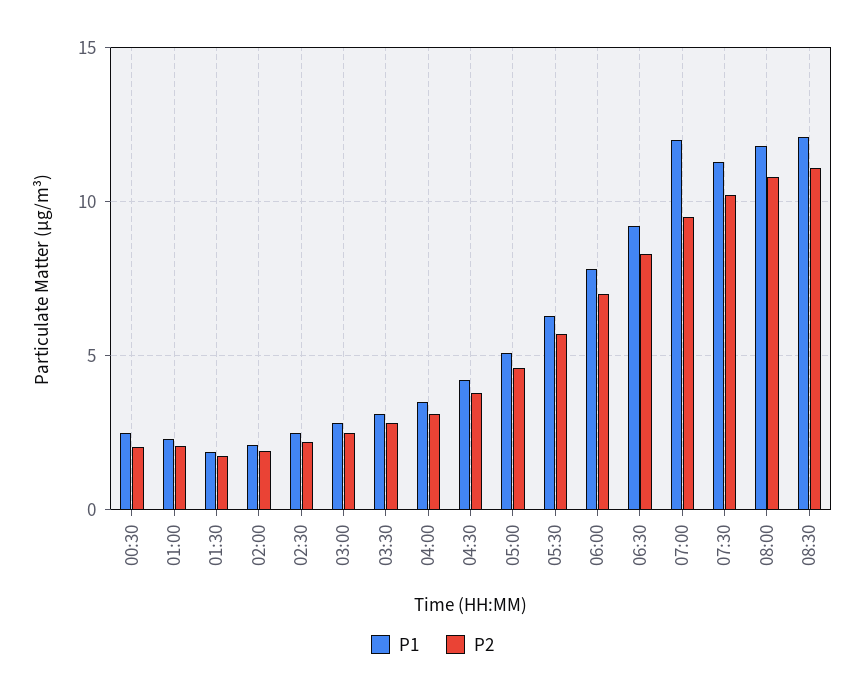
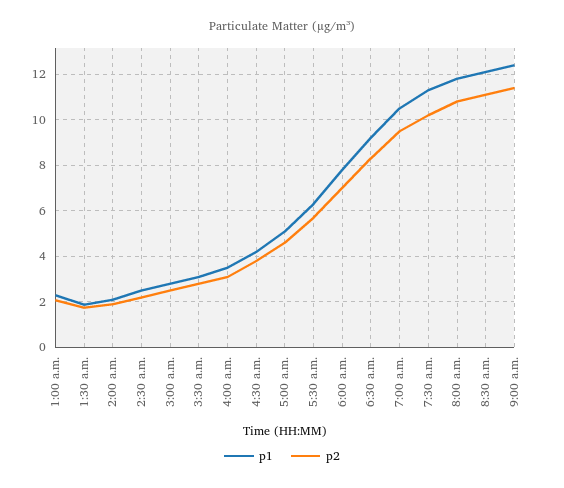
P1, 00:30: 2.5 -> none
P2, 00:30: 2 -> none
P1, 07:00: 12 -> 10.5
P1, 9:00 a.m.: none -> 12.5
P2, 9:00 a.m.: none -> 11.5

